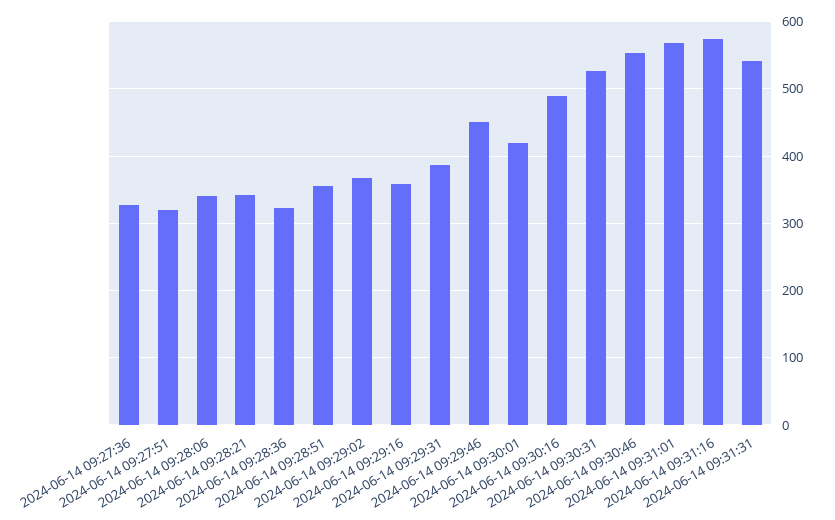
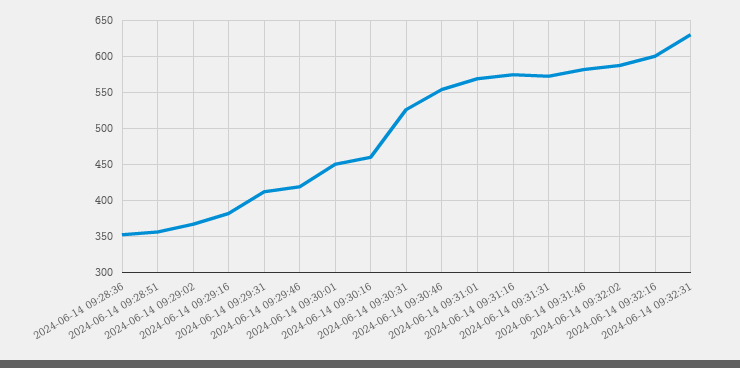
2024-06-14 09:27:36: 330 -> none
2024-06-14 09:27:51: 320 -> none
2024-06-14 09:28:06: 340 -> none
2024-06-14 09:28:21: 340 -> none
2024-06-14 09:28:36: 320 -> 350
2024-06-14 09:29:16: 360 -> 380
2024-06-14 09:29:31: 390 -> 410
2024-06-14 09:29:46: 450 -> 420
2024-06-14 09:30:01: 420 -> 450
2024-06-14 09:30:16: 490 -> 460
2024-06-14 09:31:31: 540 -> 570
2024-06-14 09:31:46: none -> 580
2024-06-14 09:32:02: none -> 590
2024-06-14 09:32:16: none -> 600
2024-06-14 09:32:31: none -> 630

